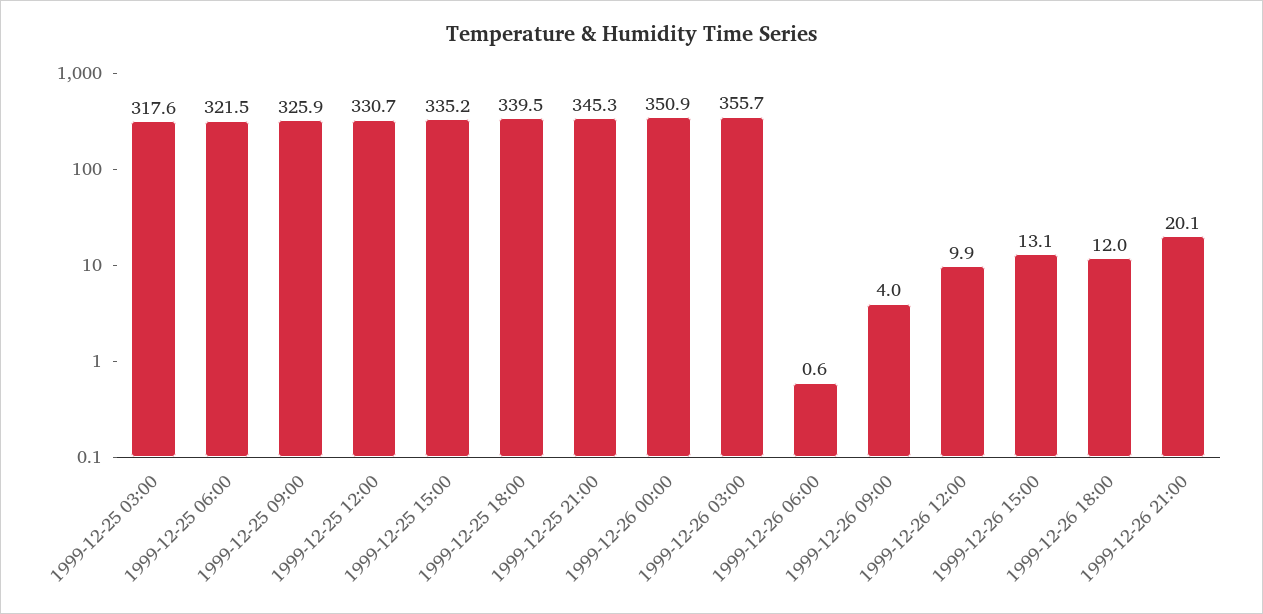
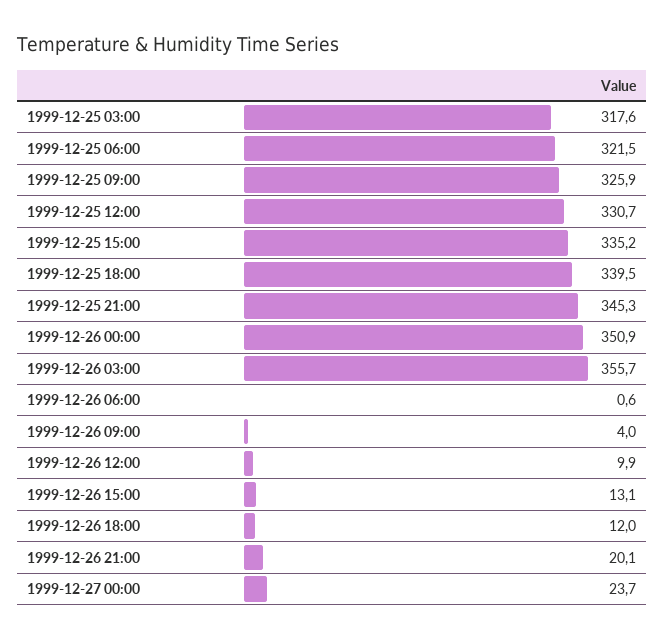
1999-12-27 00:00: none -> 23.7

